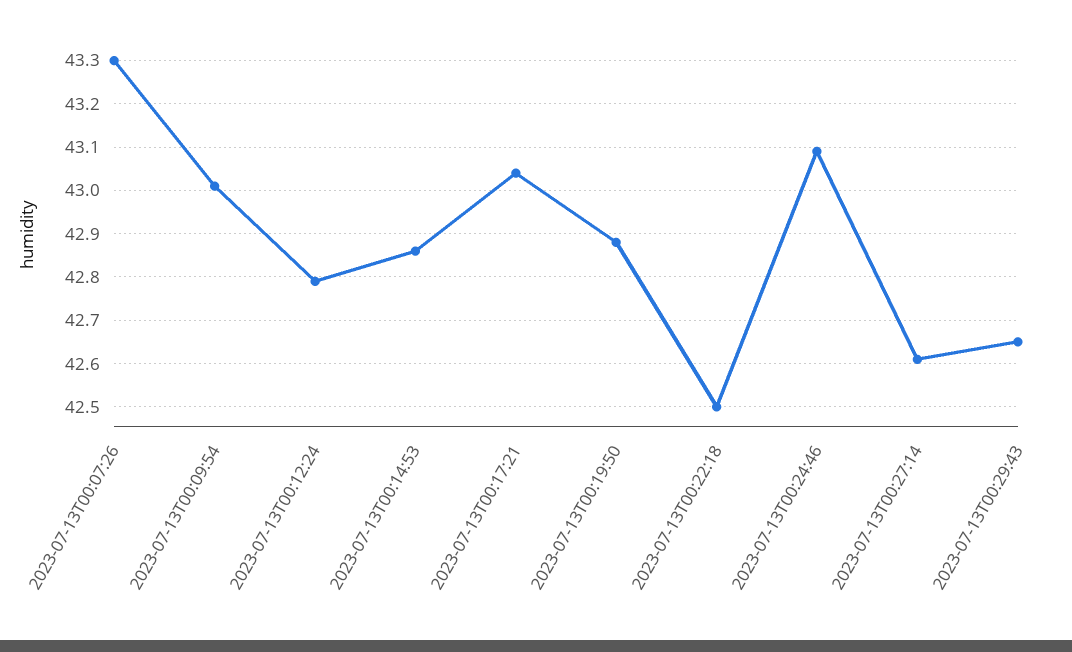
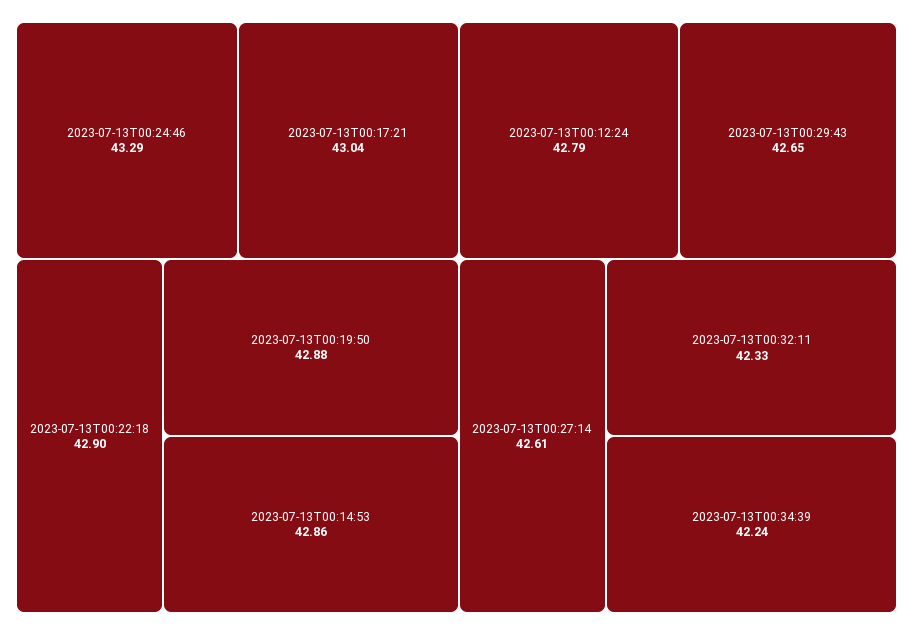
2023-07-13T00:07:26: 43.3 -> none
2023-07-13T00:09:54: 43 -> none
2023-07-13T00:22:18: 42.5 -> 42.9
2023-07-13T00:24:46: 43.1 -> 43.29
2023-07-13T00:32:11: none -> 42.33
2023-07-13T00:34:39: none -> 42.24

